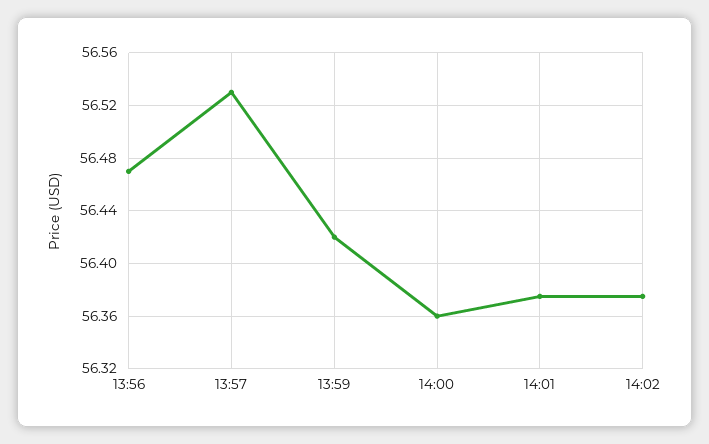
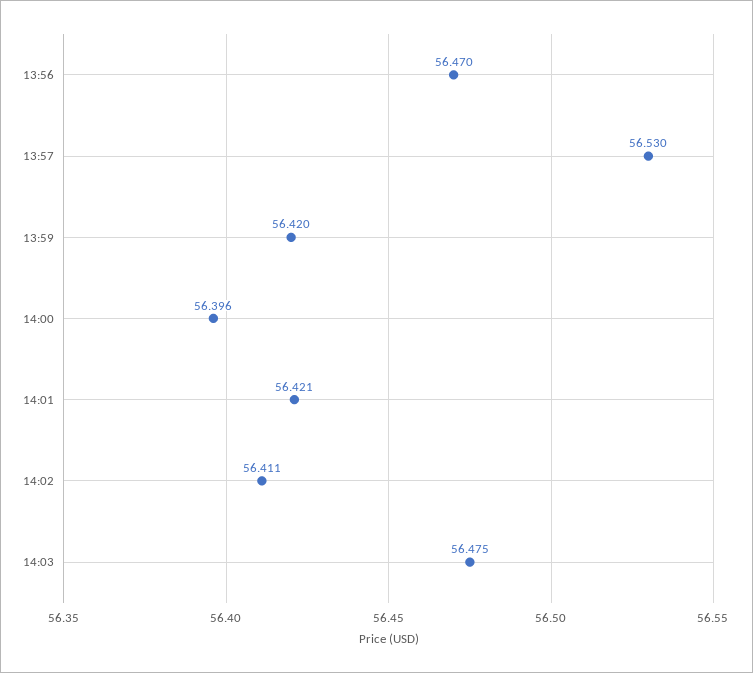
14:00: 56.36 -> 56.396
14:01: 56.375 -> 56.421
14:02: 56.375 -> 56.411
14:03: none -> 56.475

